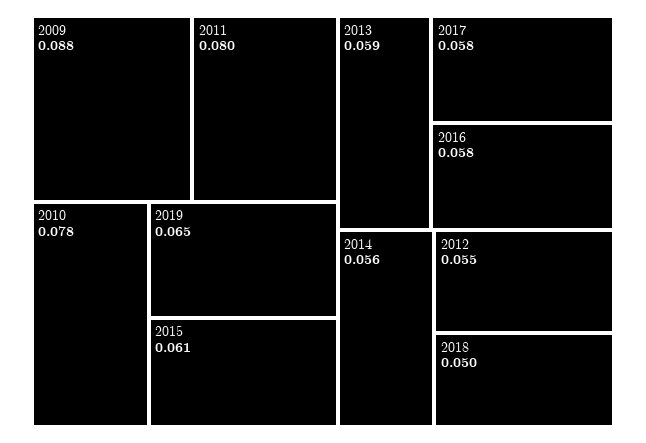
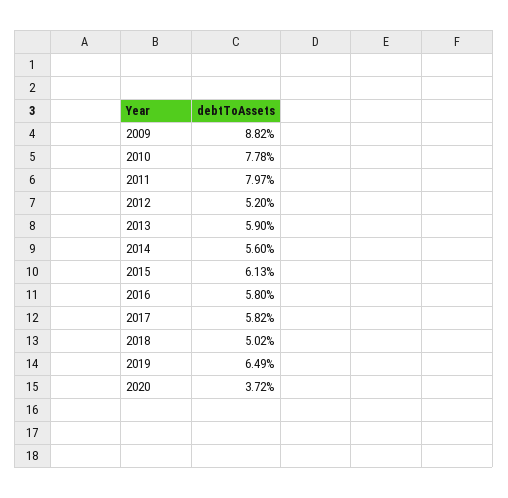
2012: 0.055 -> 0.052
2020: none -> 0.0372

